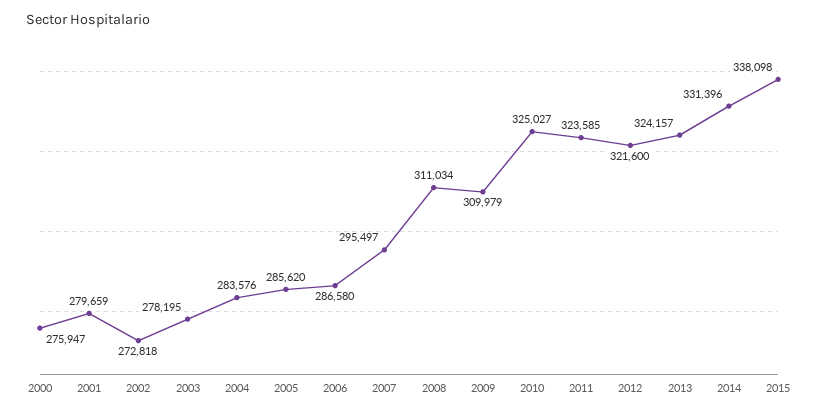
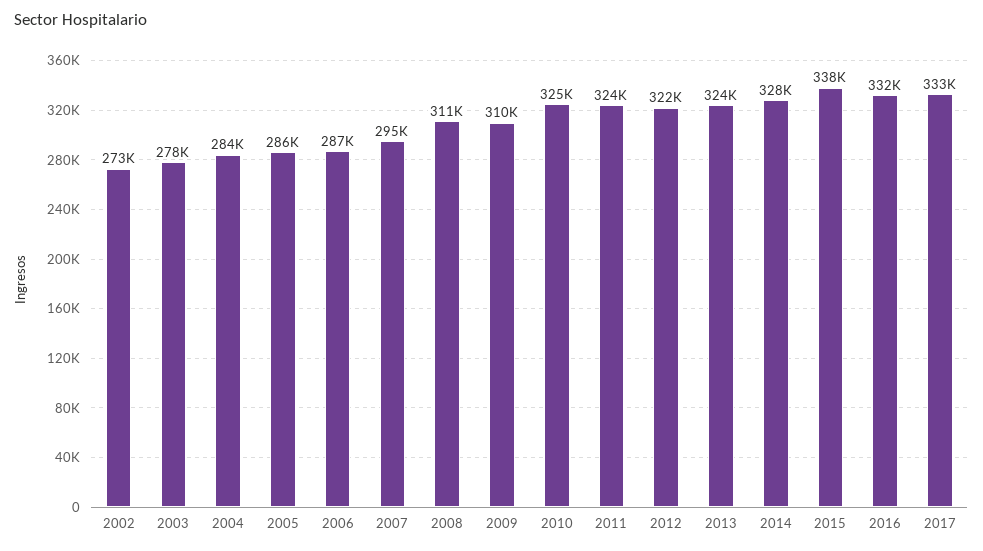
2000: 275947 -> none
2001: 279659 -> none
2014: 331396 -> 328000
2016: none -> 332000
2017: none -> 333000

